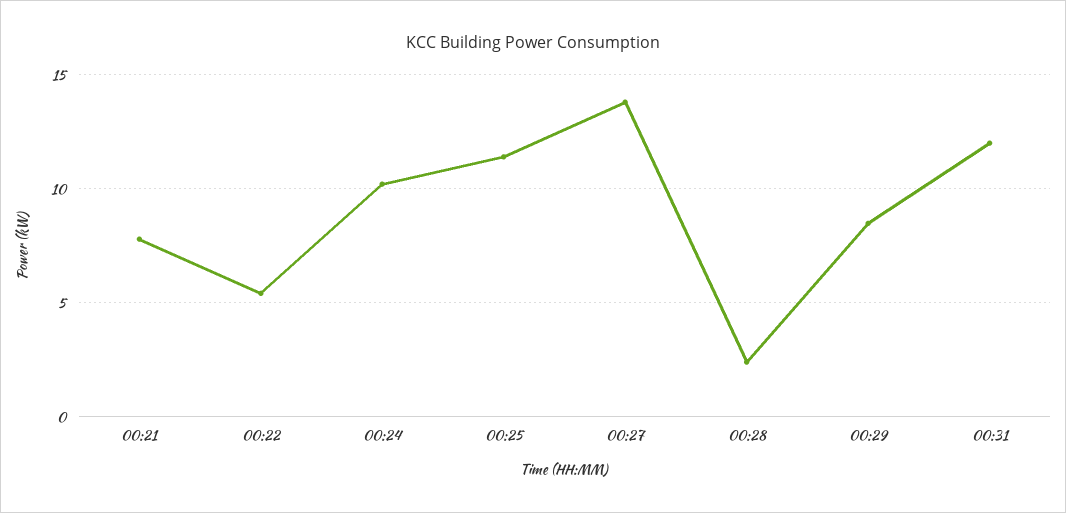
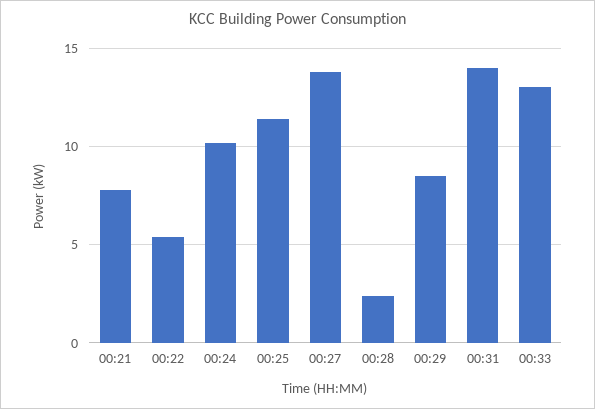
00:31: 12 -> 14
00:33: none -> 13

